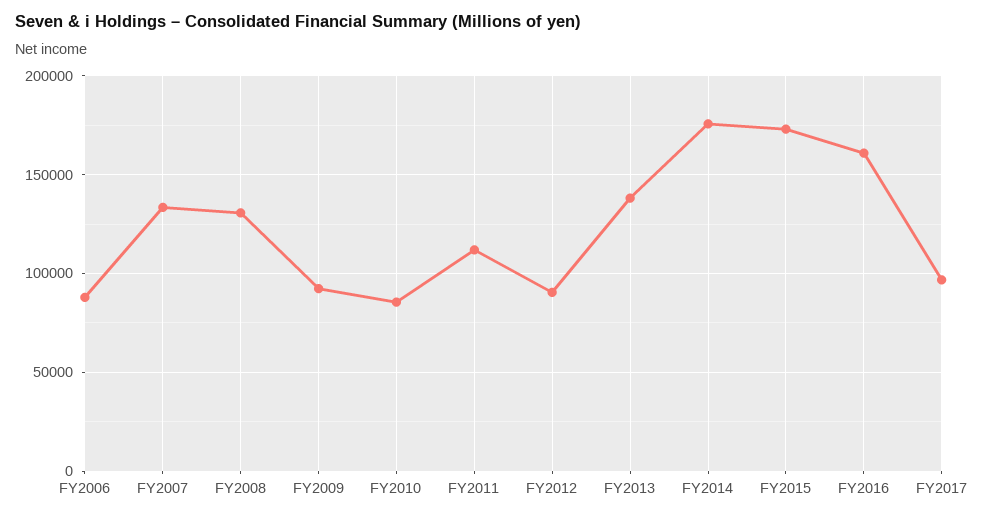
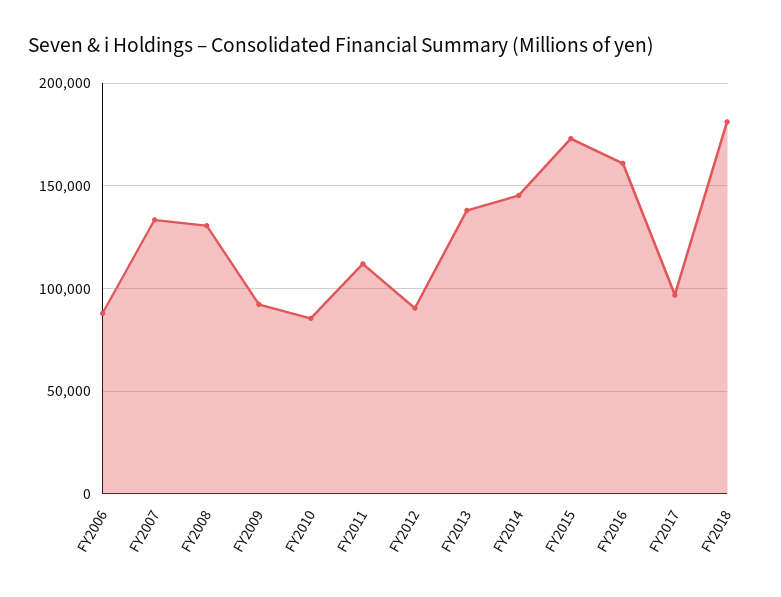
FY2014: 175000 -> 145000
FY2018: none -> 180000

